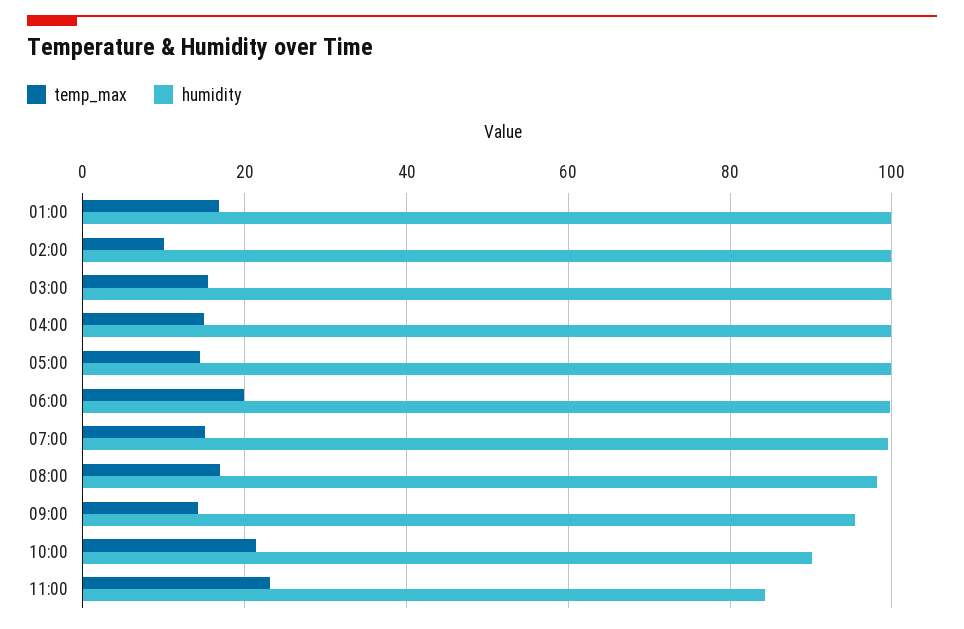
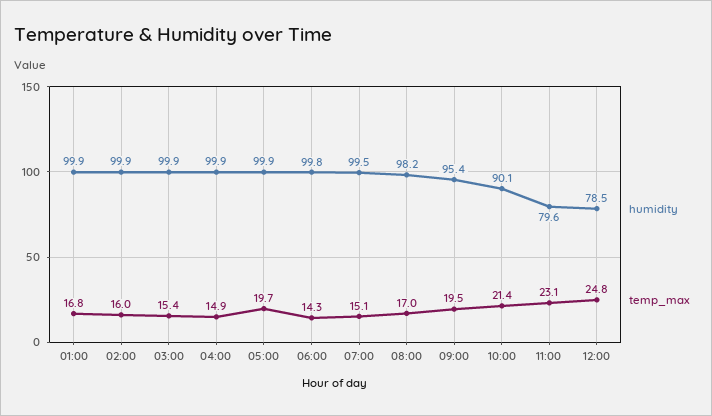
temp_max, 02:00: 10 -> 16
temp_max, 05:00: 14 -> 19.7
temp_max, 06:00: 20 -> 14.3
temp_max, 09:00: 14 -> 19.5
humidity, 11:00: 84 -> 79.6
humidity, 12:00: none -> 78.5
temp_max, 12:00: none -> 24.8

